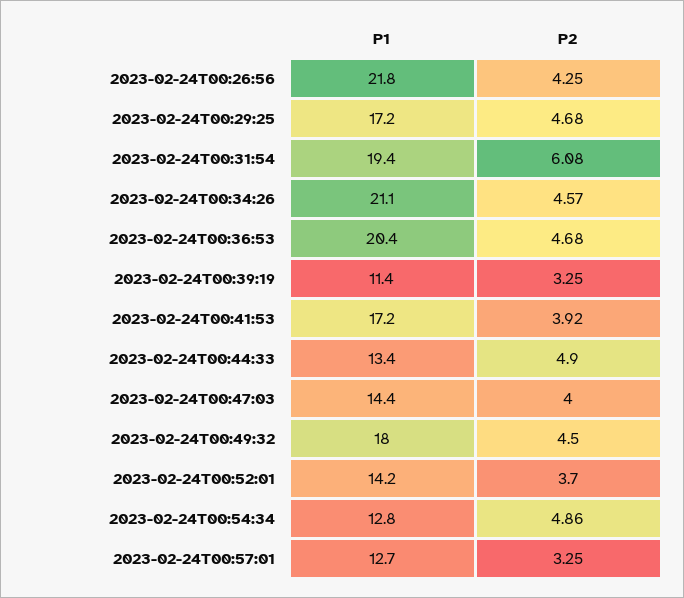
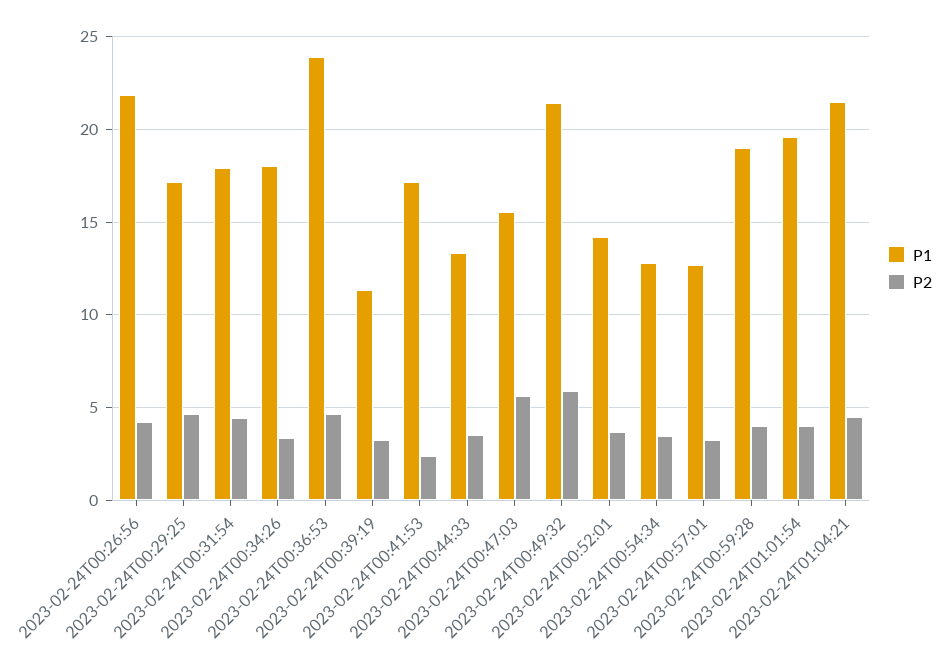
P1, 2023-02-24T00:31:54: 19.4 -> 18
P2, 2023-02-24T00:31:54: 6.08 -> 4.5
P1, 2023-02-24T00:34:26: 21.1 -> 18
P2, 2023-02-24T00:34:26: 4.57 -> 3.5
P1, 2023-02-24T00:36:53: 20.4 -> 24
P2, 2023-02-24T00:41:53: 3.92 -> 2.5
P2, 2023-02-24T00:44:33: 4.9 -> 3.5
P1, 2023-02-24T00:47:03: 14.4 -> 15.5
P2, 2023-02-24T00:47:03: 4 -> 5.5
P1, 2023-02-24T00:49:32: 18 -> 21.5
P2, 2023-02-24T00:49:32: 4.5 -> 6
P2, 2023-02-24T00:54:34: 4.86 -> 3.5
P1, 2023-02-24T00:59:28: none -> 19
P2, 2023-02-24T00:59:28: none -> 4
P1, 2023-02-24T01:01:54: none -> 19.5
P2, 2023-02-24T01:01:54: none -> 4
P1, 2023-02-24T01:04:21: none -> 21.5
P2, 2023-02-24T01:04:21: none -> 4.5

